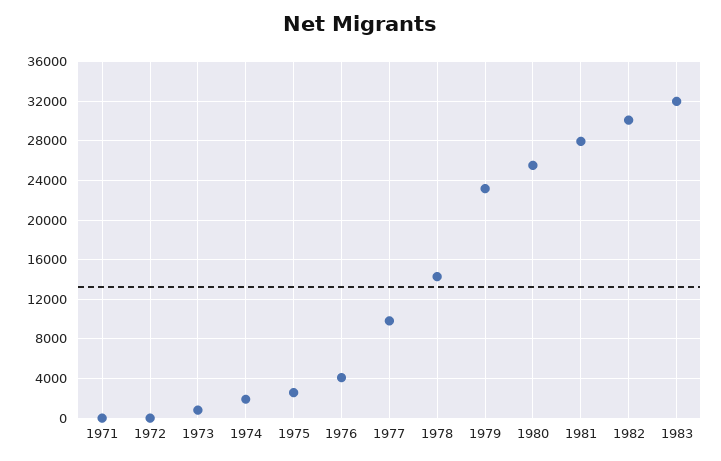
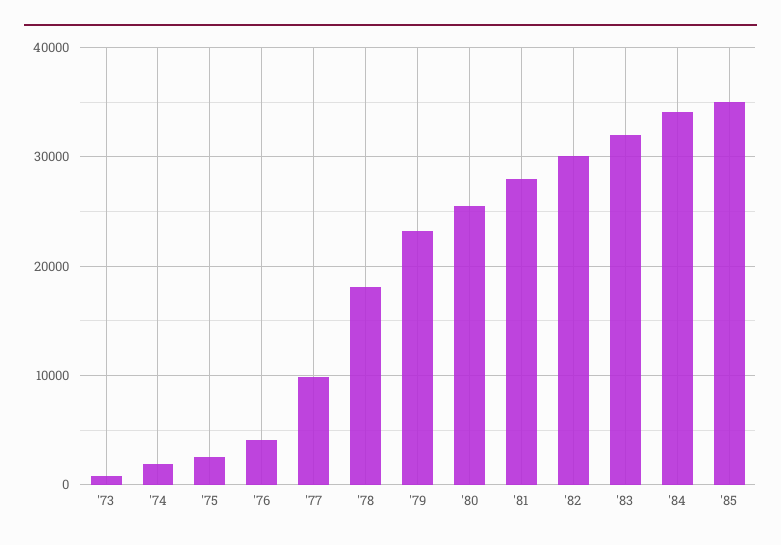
1971: 0 -> none
1972: 0 -> none
1978: 14000 -> 18000
'84: none -> 34000
'85: none -> 35000

